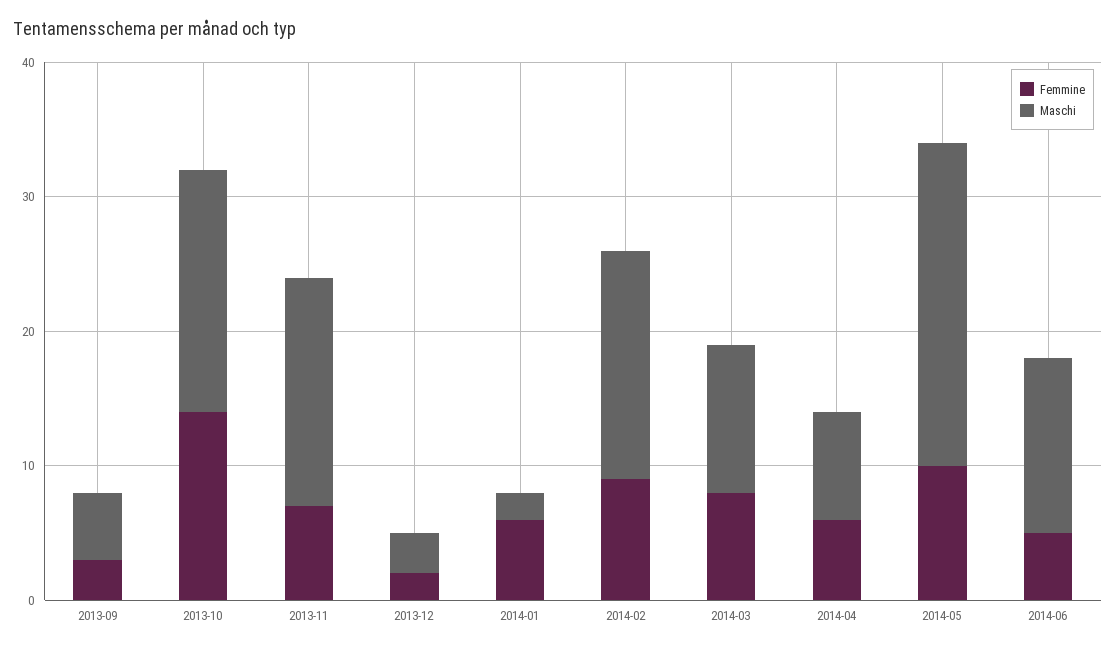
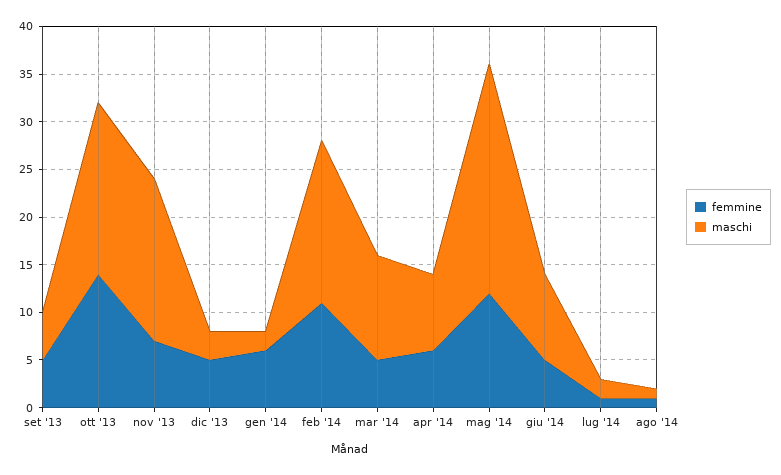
Femmine, 2013-09: 3 -> 5
Femmine, 2013-12: 2 -> 5
Femmine, 2014-02: 9 -> 11
Femmine, 2014-03: 8 -> 5
Femmine, 2014-05: 10 -> 12
Maschi, 2014-06: 13 -> 9
Femmine, lug '14: none -> 1
Maschi, lug '14: none -> 2
Femmine, ago '14: none -> 1
Maschi, ago '14: none -> 1

